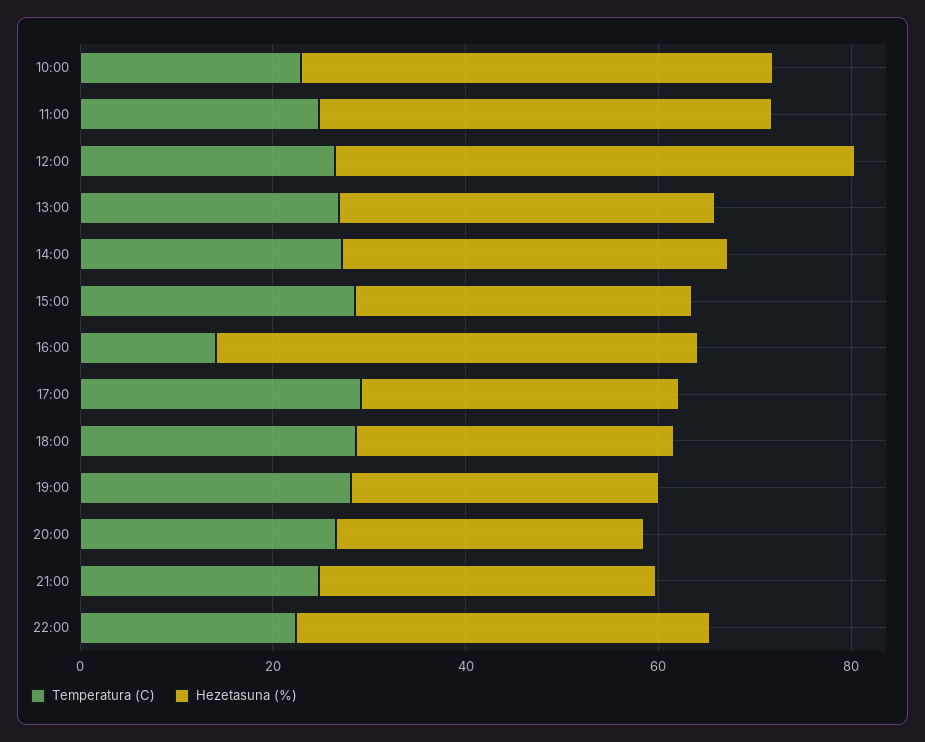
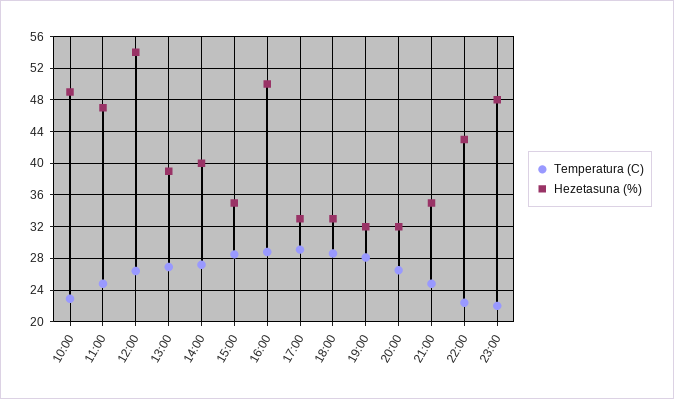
Temperatura (C), 16:00: 15 -> 29
Temperatura (C), 23:00: none -> 22
Hezetasuna (%), 23:00: none -> 48

